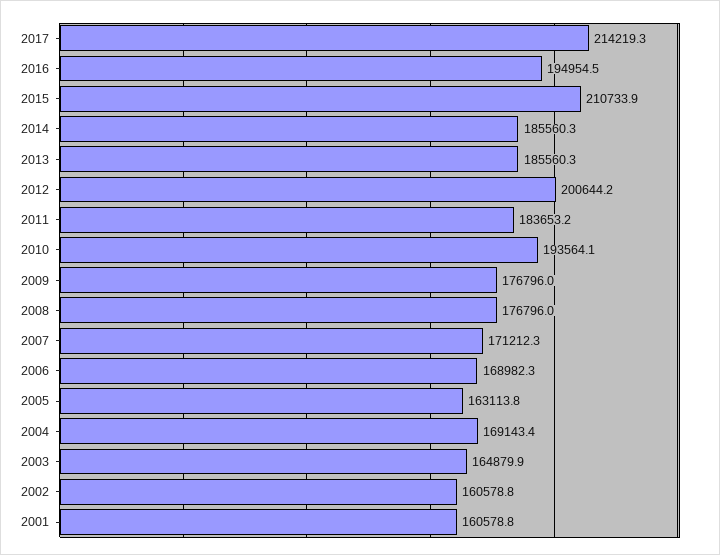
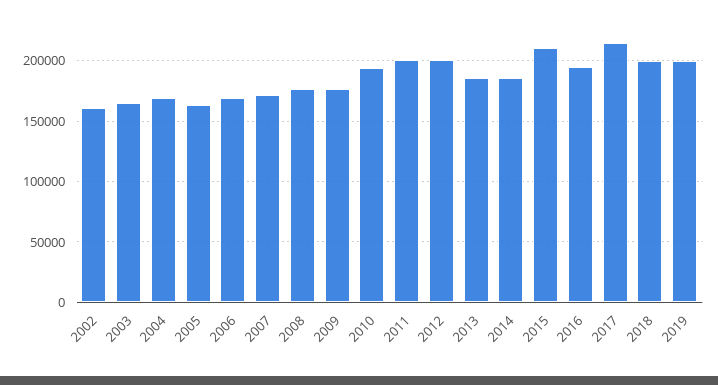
2011: 183653.2 -> 200000
2001: 160578.8 -> none
2018: none -> 200000
2019: none -> 200000

